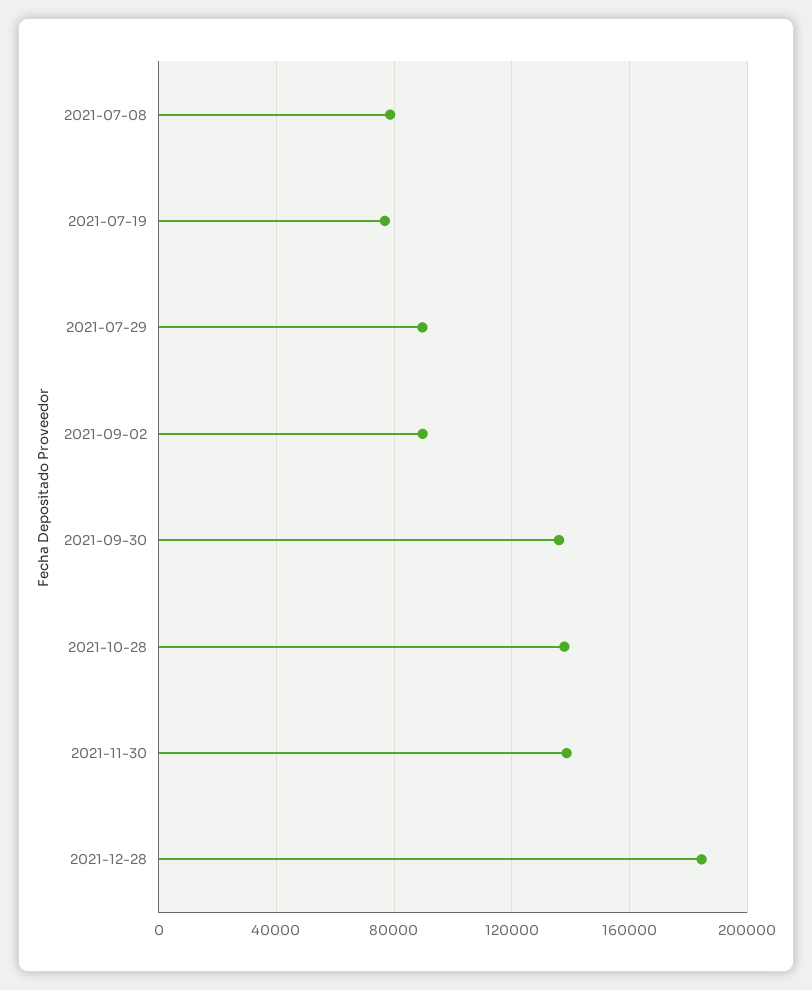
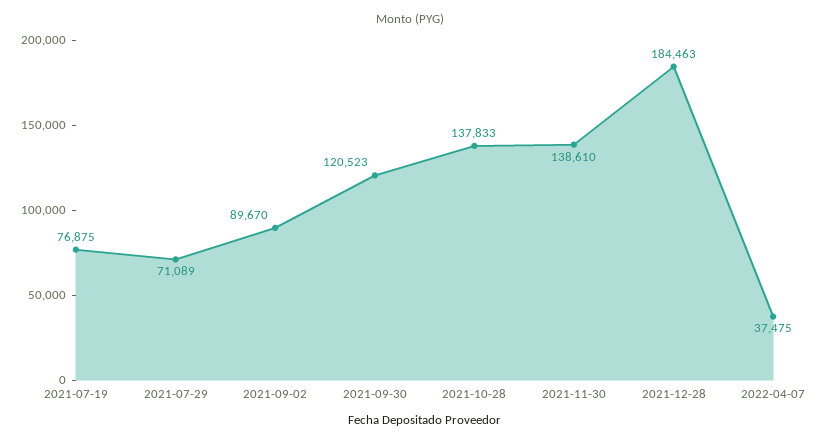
2021-07-08: 80000 -> none
2021-07-29: 90000 -> 71089
2021-09-30: 135000 -> 120523
2022-04-07: none -> 37475

